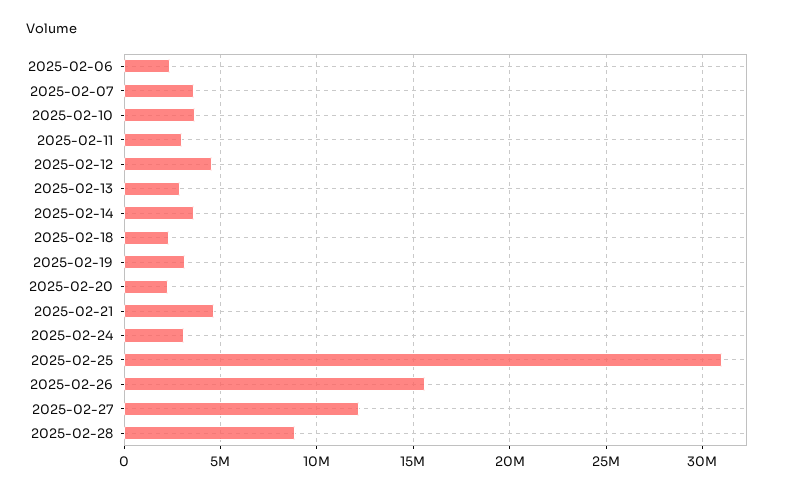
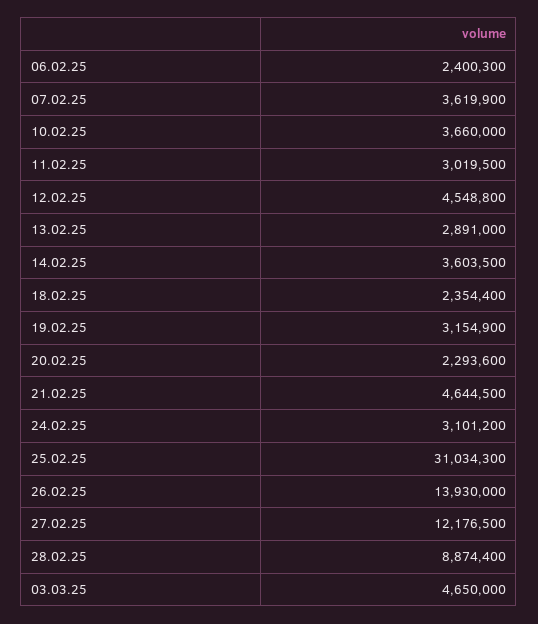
2025-02-26: 15500000 -> 13930000
03.03.25: none -> 4650000

